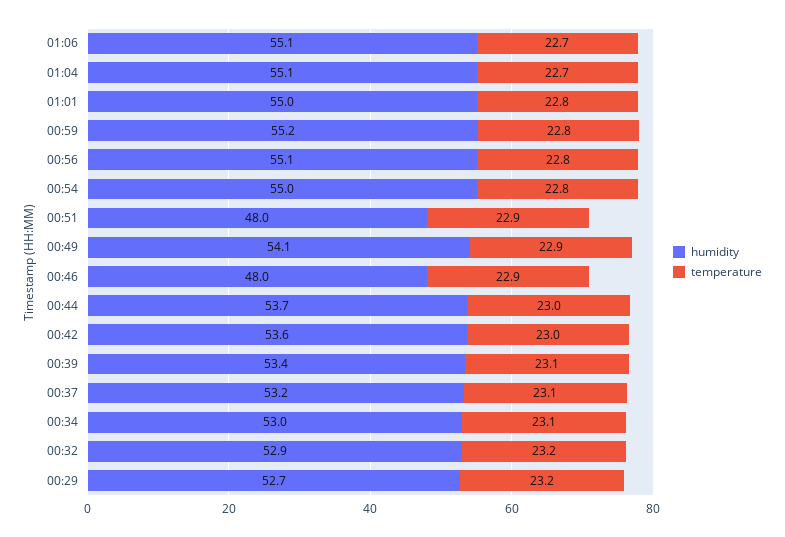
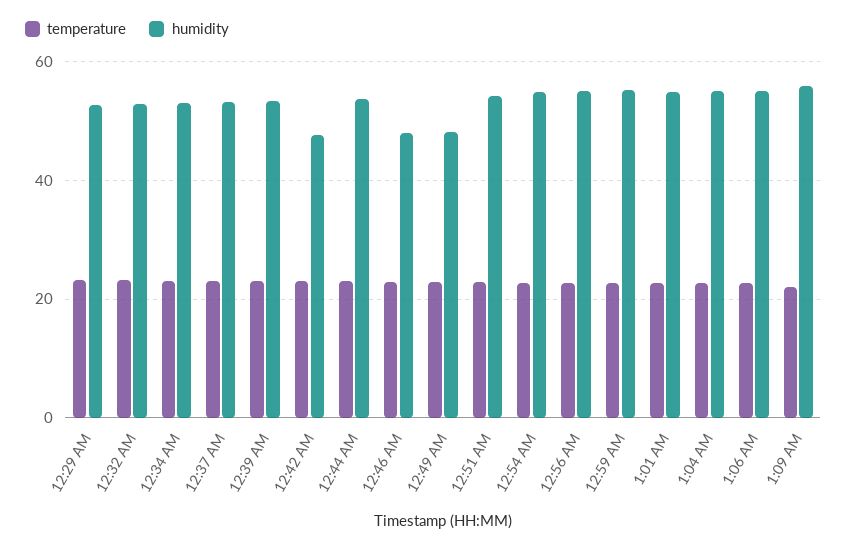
humidity, 00:51: 48 -> 54
humidity, 00:49: 54.1 -> 48
humidity, 00:42: 53.6 -> 48
temperature, 1:09 AM: none -> 22
humidity, 1:09 AM: none -> 56

